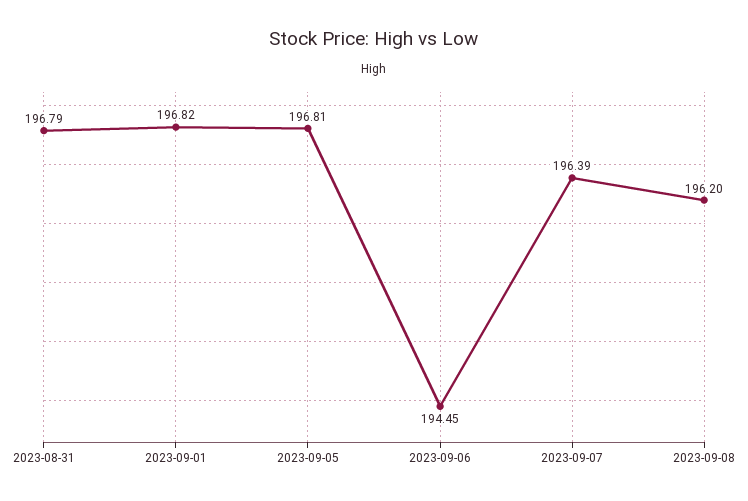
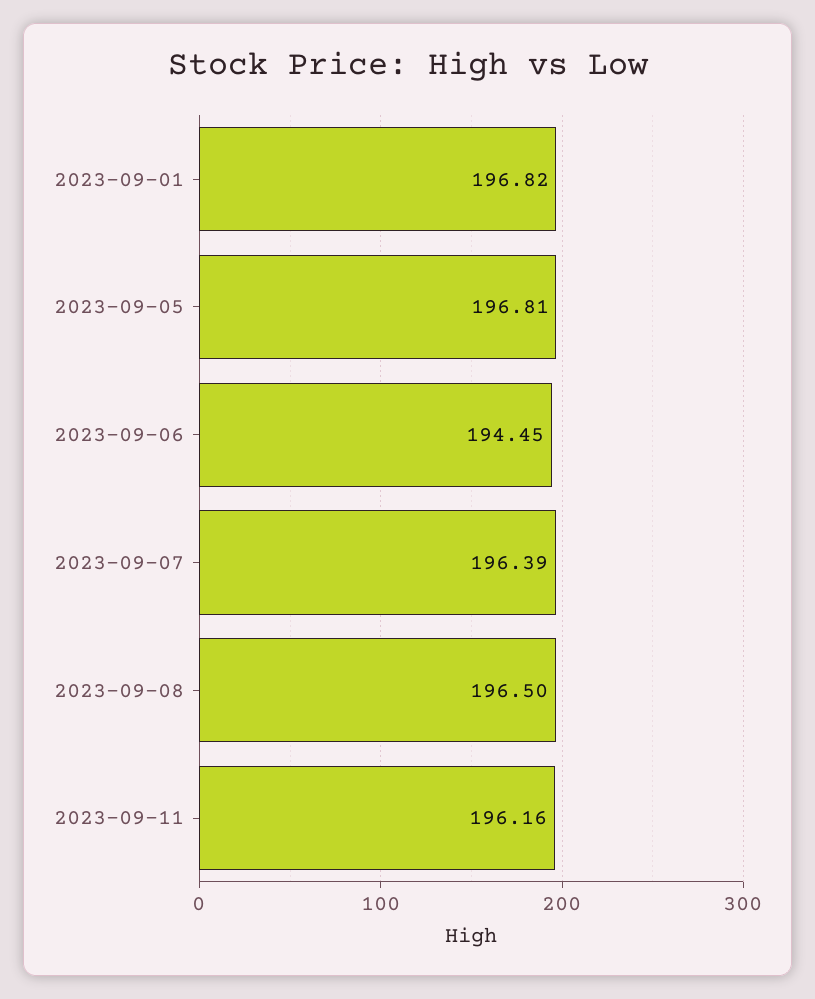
2023-08-31: 196.79 -> none
2023-09-08: 196.2 -> 196.5
2023-09-11: none -> 196.16

